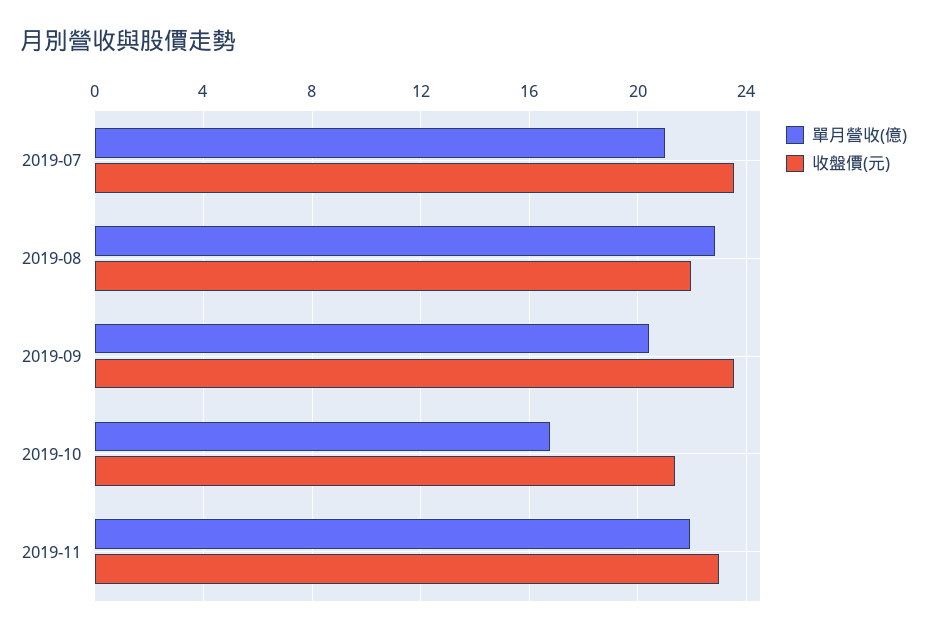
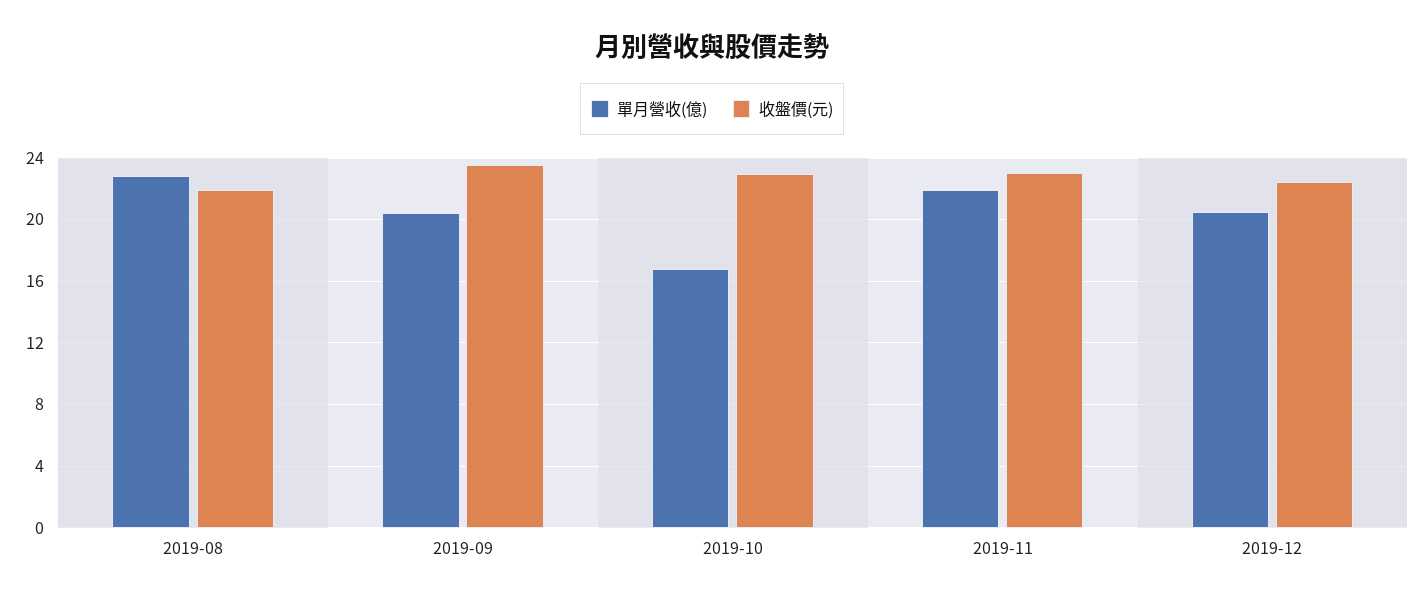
單月營收(億), 2019-07: 21 -> none
收盤價(元), 2019-07: 23.5 -> none
收盤價(元), 2019-10: 21.5 -> 23
單月營收(億), 2019-12: none -> 20.5
收盤價(元), 2019-12: none -> 22.5

